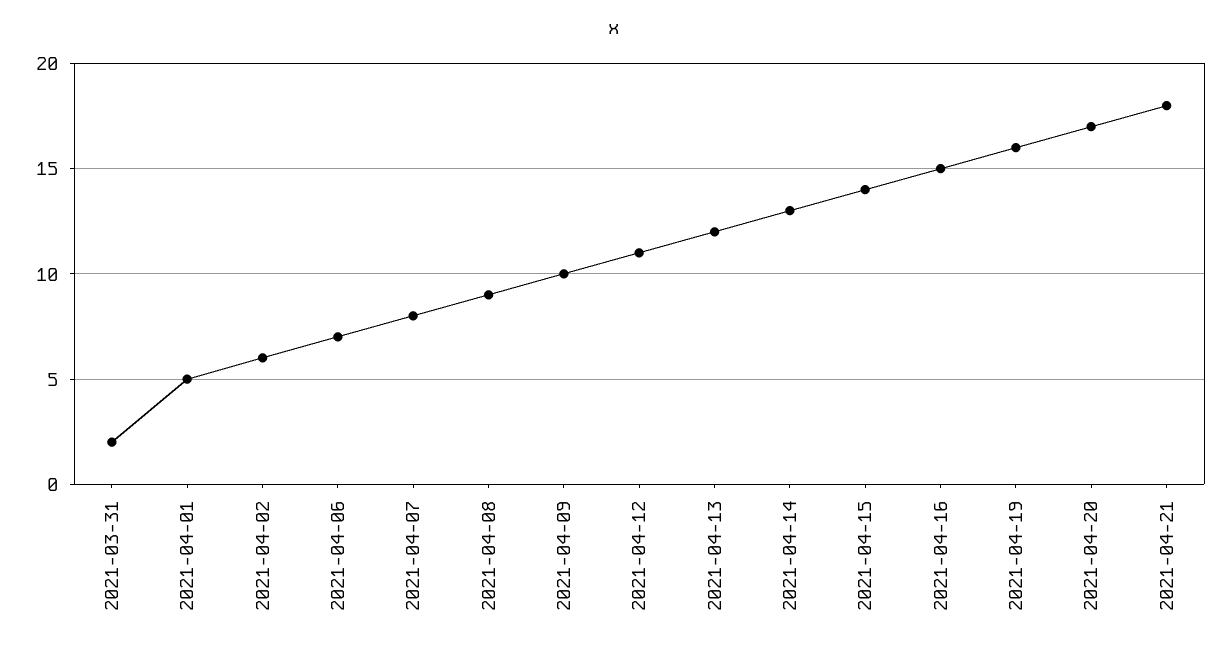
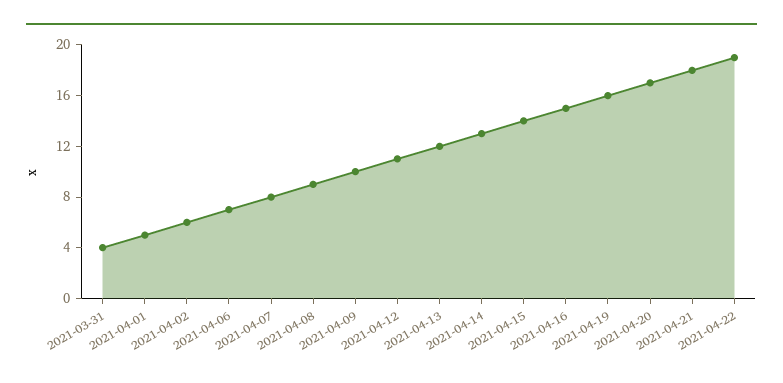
2021-03-31: 2 -> 4
2021-04-22: none -> 19

